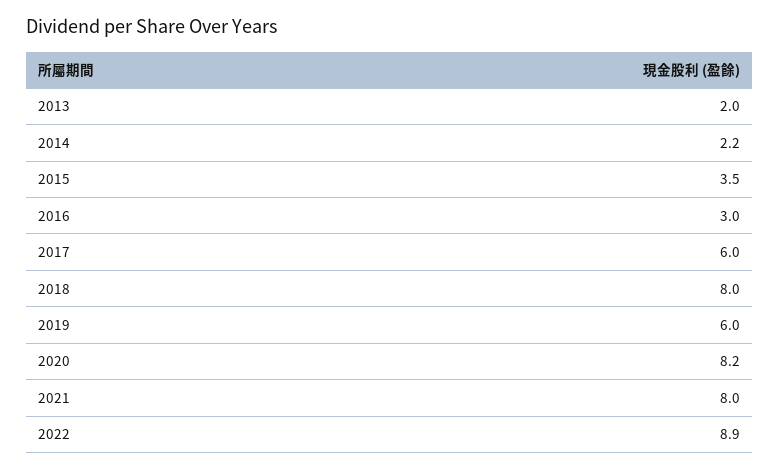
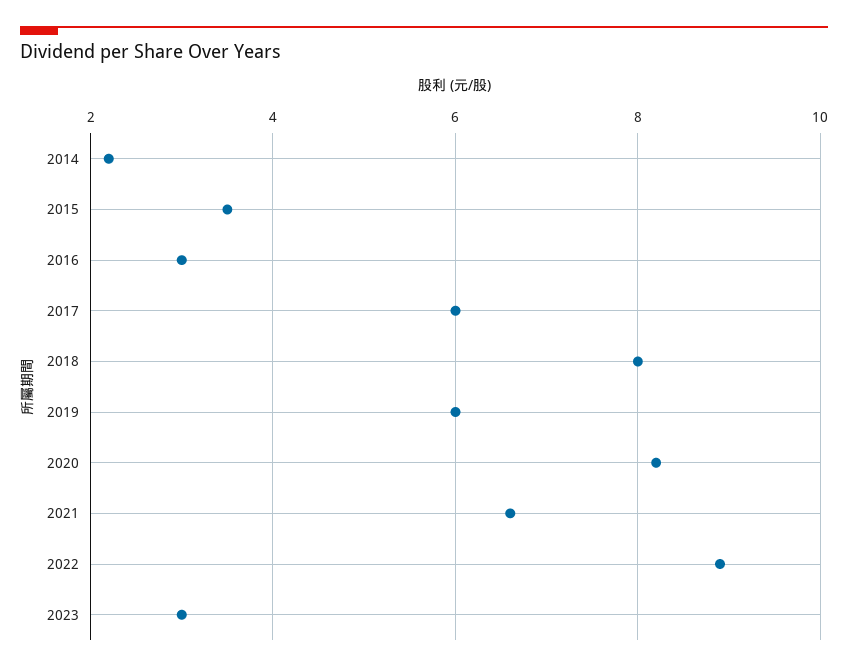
2013: 2 -> none
2021: 8 -> 6.5
2023: none -> 3

